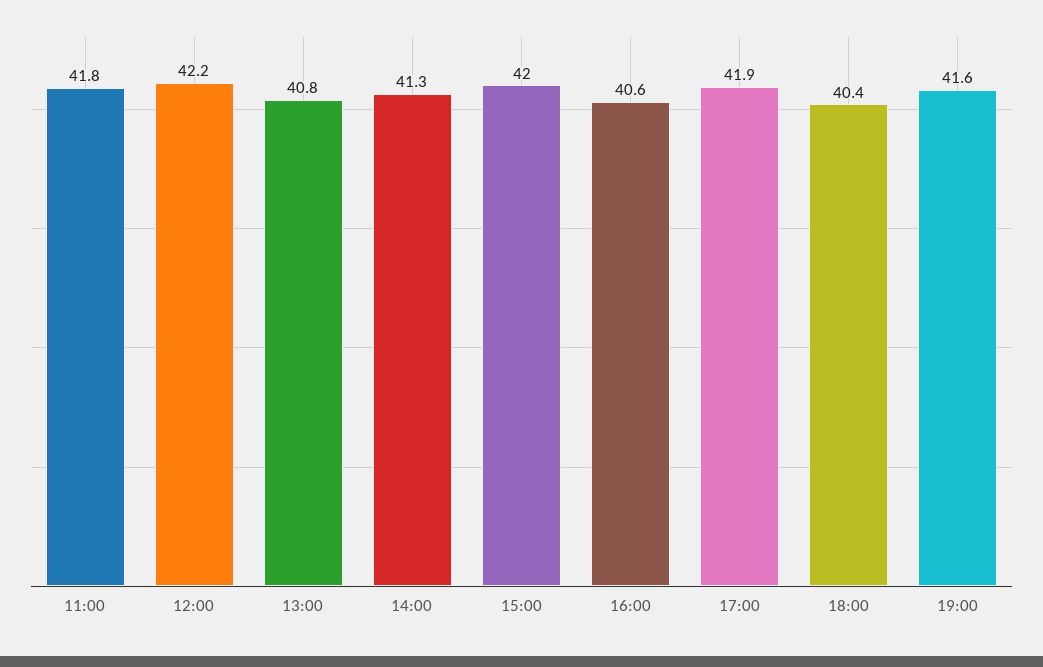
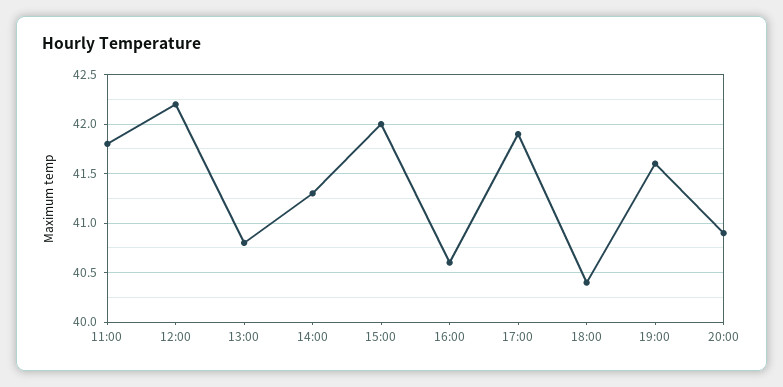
20:00: none -> 40.9

